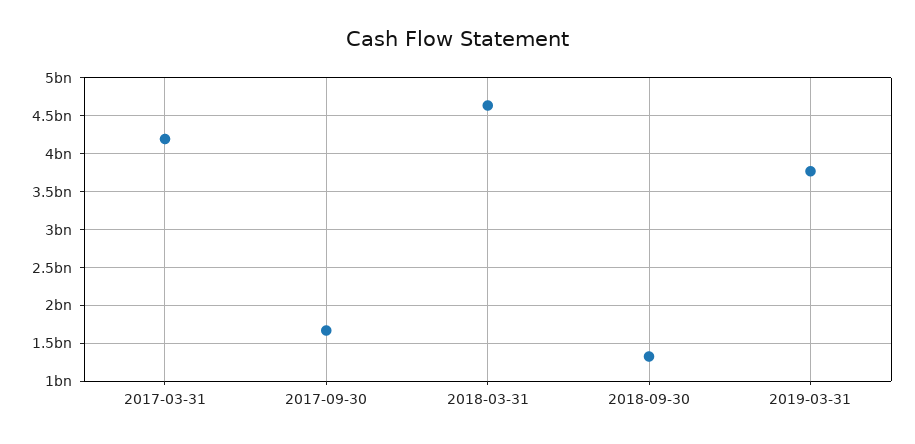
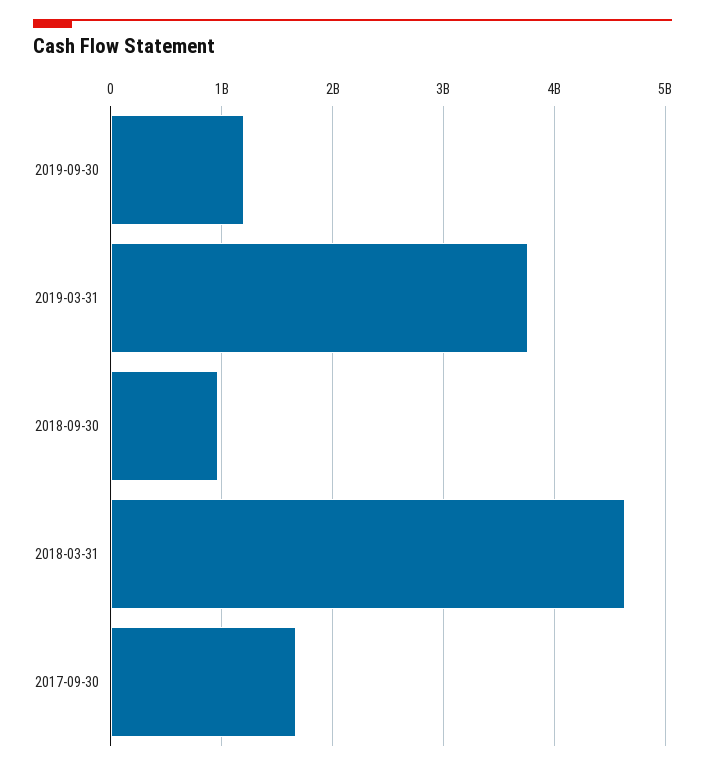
2017-03-31: 4200000000 -> none
2018-09-30: 1300000000 -> 1000000000
2019-09-30: none -> 1200000000

